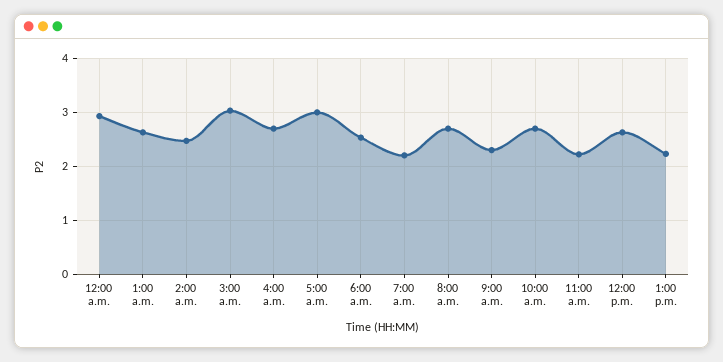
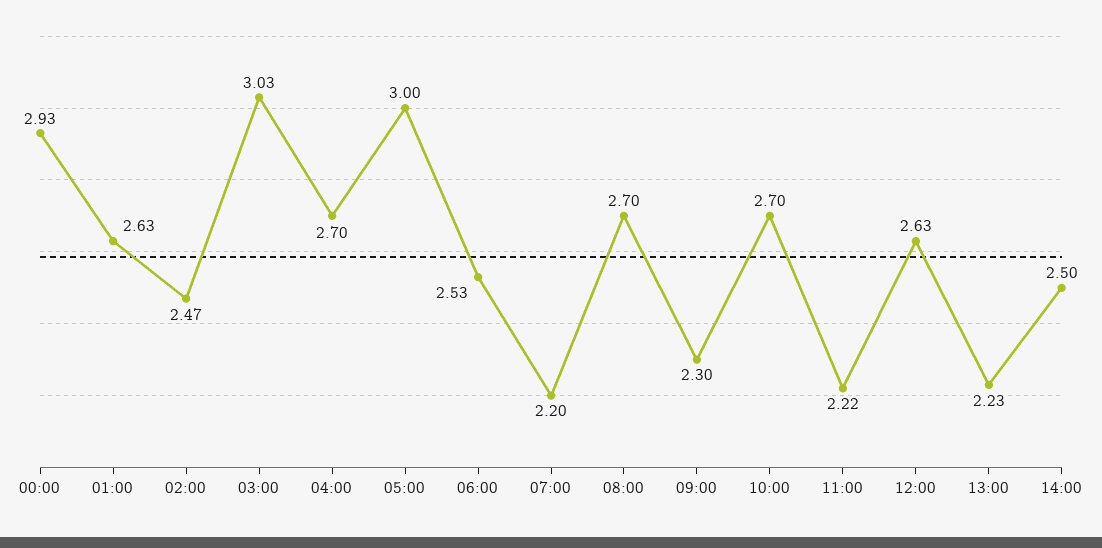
14:00: none -> 2.5

